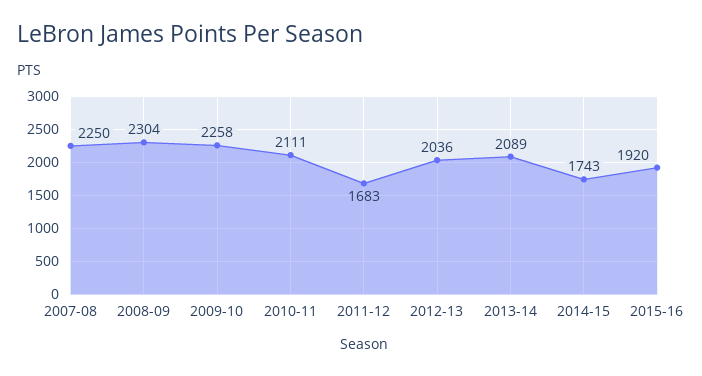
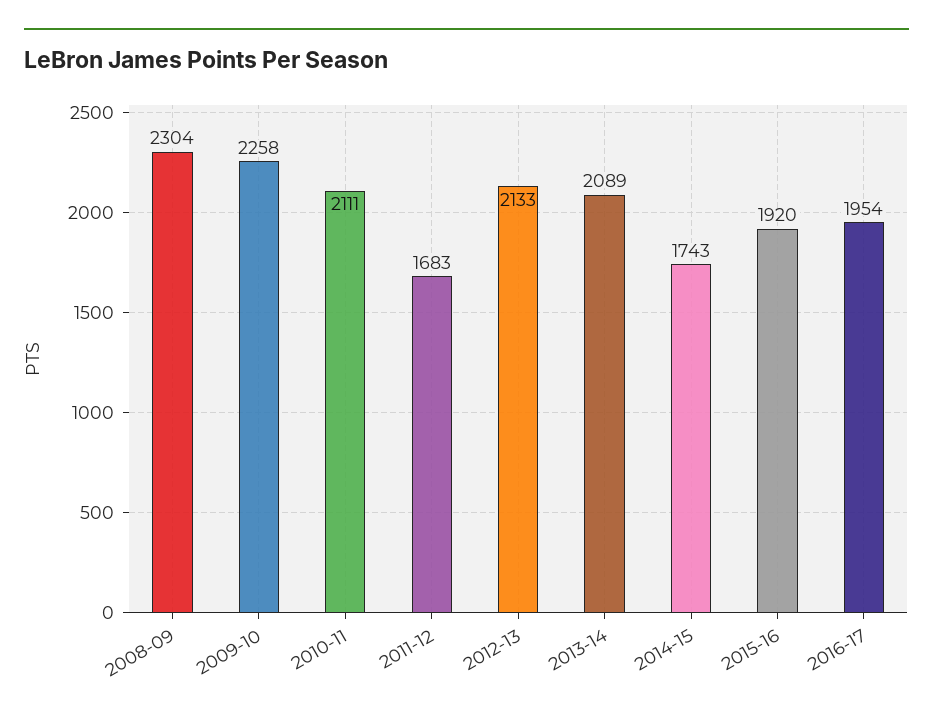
2007-08: 2250 -> none
2012-13: 2036 -> 2133
2016-17: none -> 1954

